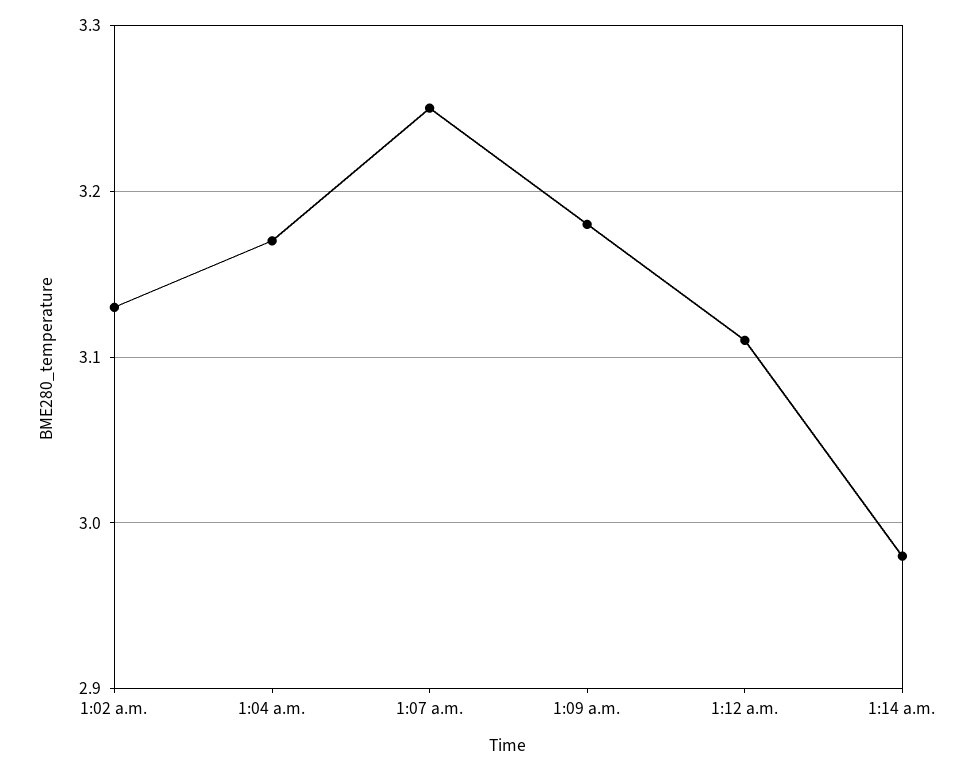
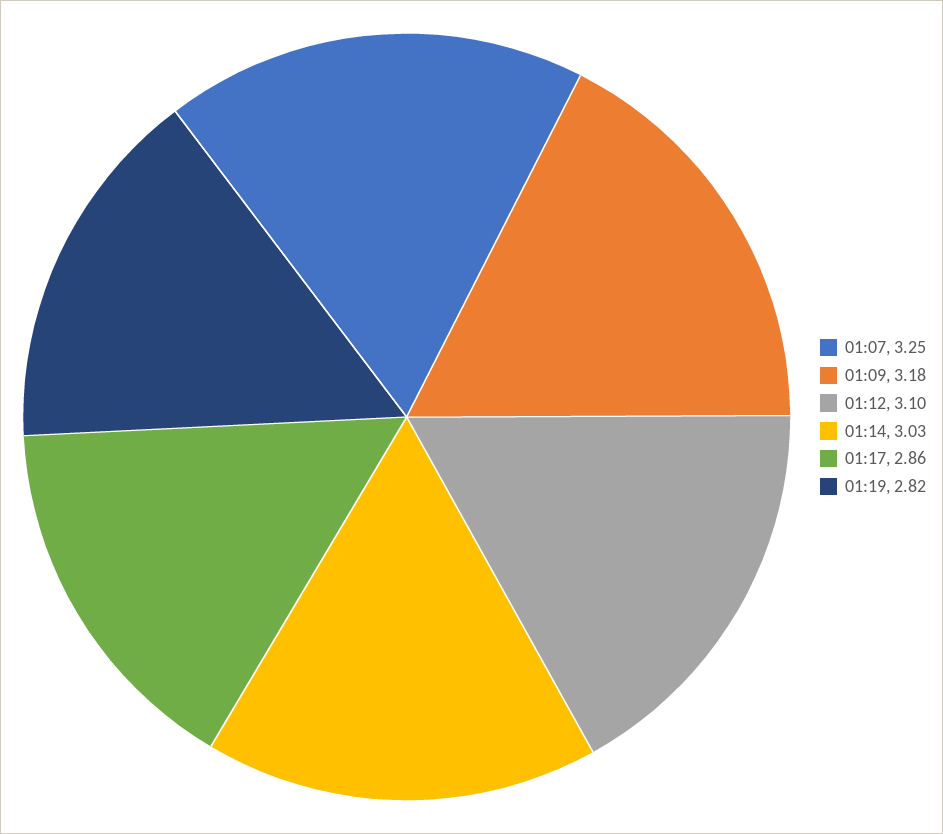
1:02 a.m.: 3.13 -> none
1:04 a.m.: 3.17 -> none
1:12 a.m.: 3.11 -> 3.1
1:14 a.m.: 2.98 -> 3.03
01:17: none -> 2.86
01:19: none -> 2.82

